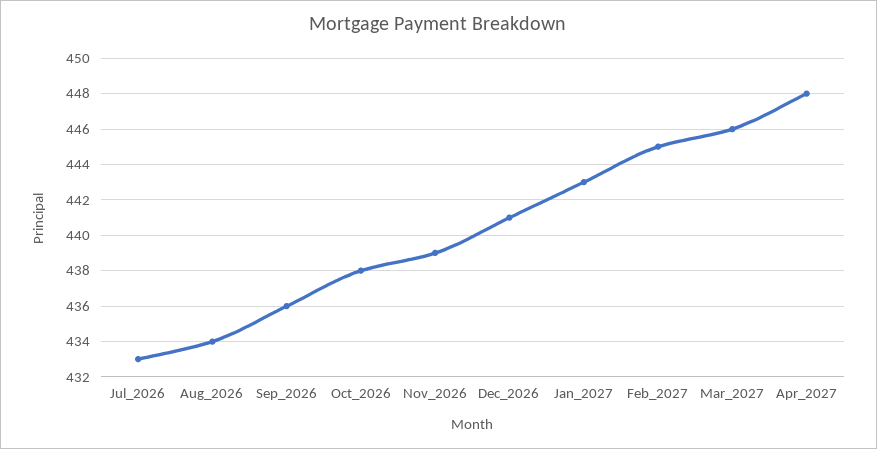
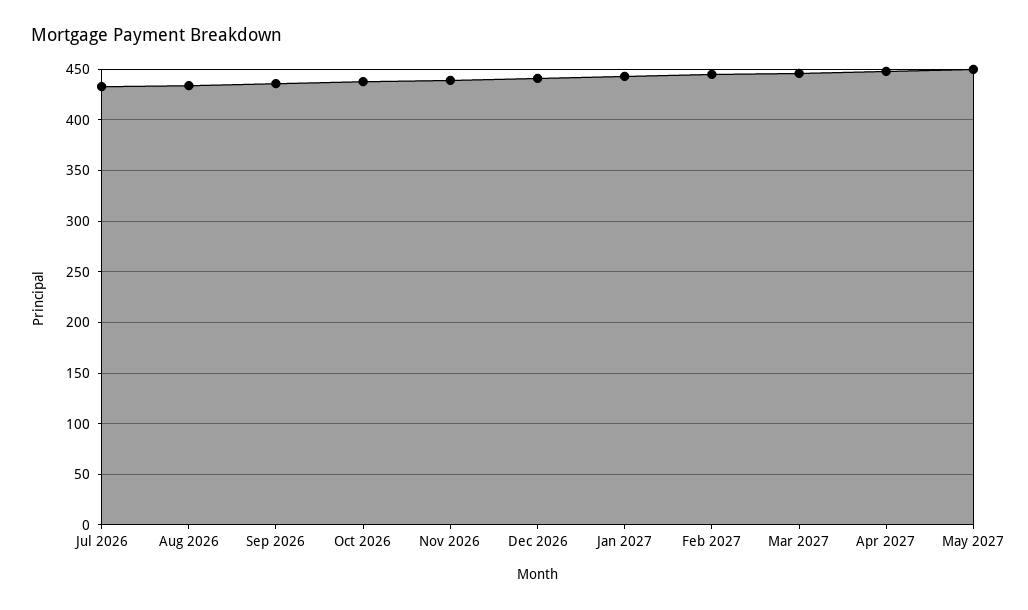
May 2027: none -> 450

